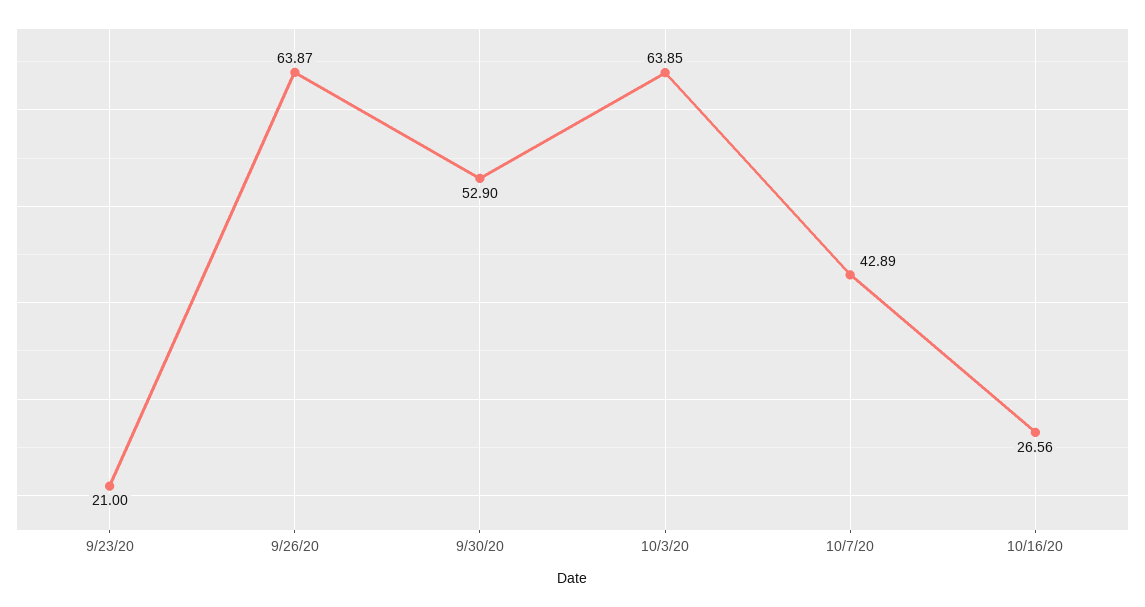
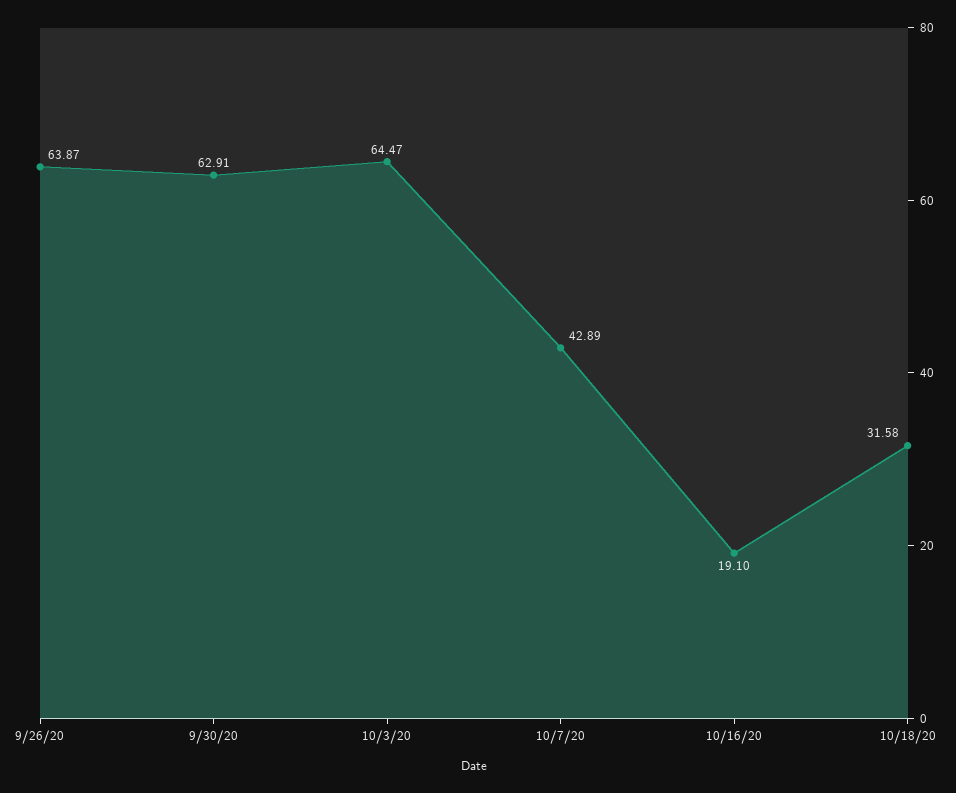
9/23/20: 21 -> none
9/30/20: 52.9 -> 62.91
10/3/20: 63.85 -> 64.47
10/16/20: 26.56 -> 19.1
10/18/20: none -> 31.58

